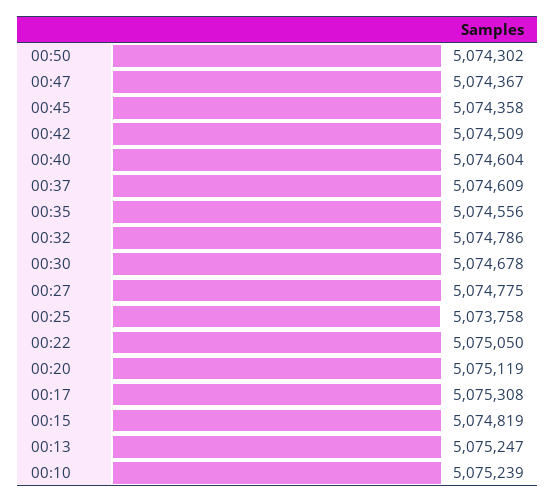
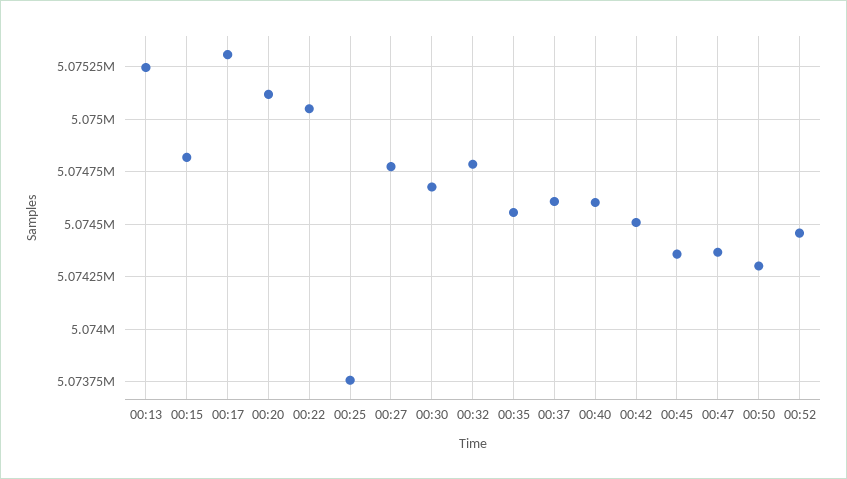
00:10: 5075239 -> none
00:52: none -> 5074450

